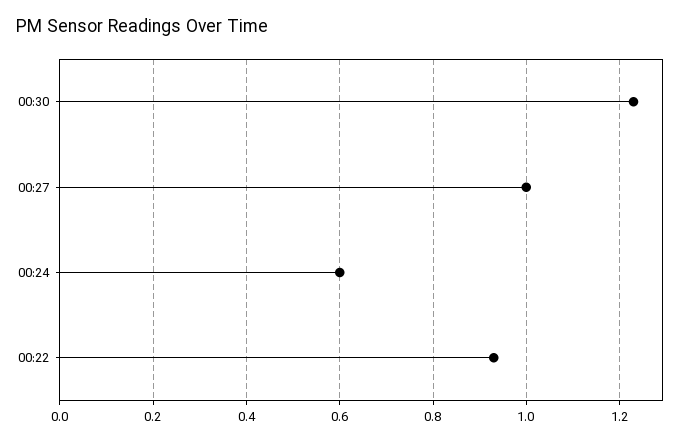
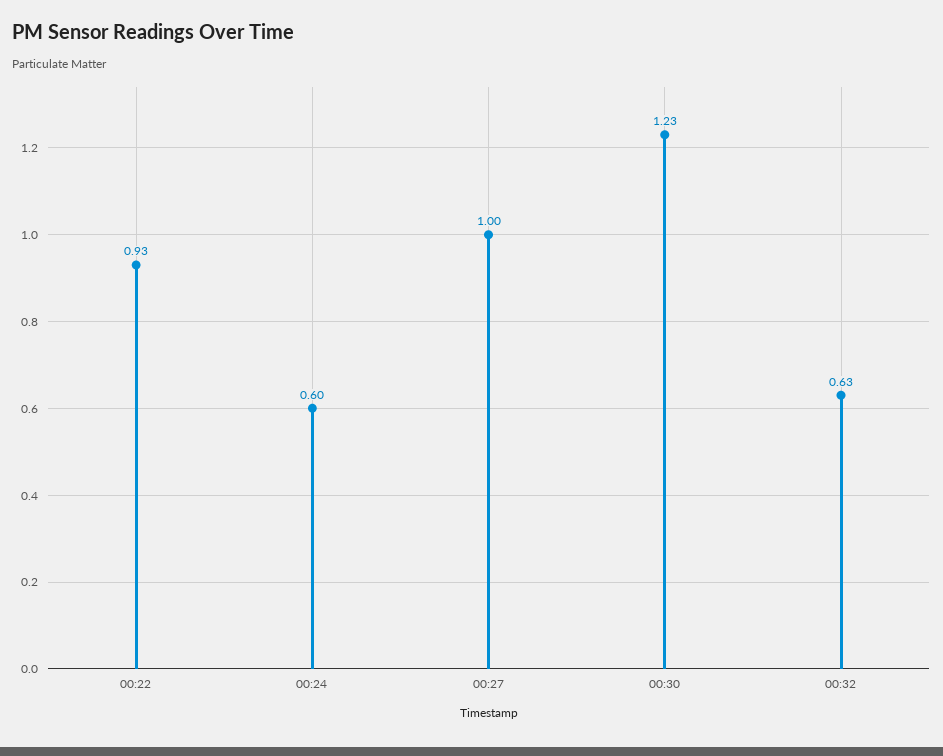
00:32: none -> 0.63

